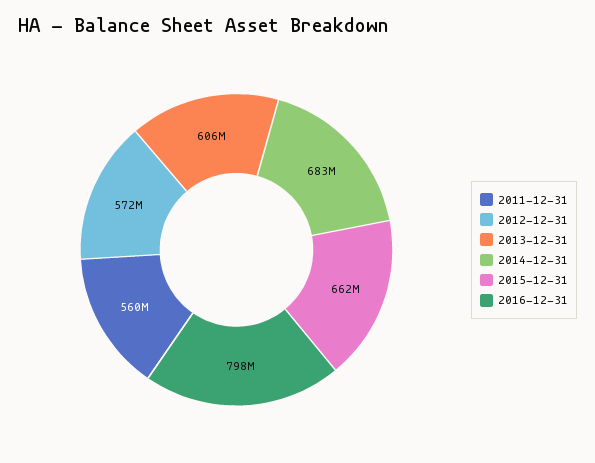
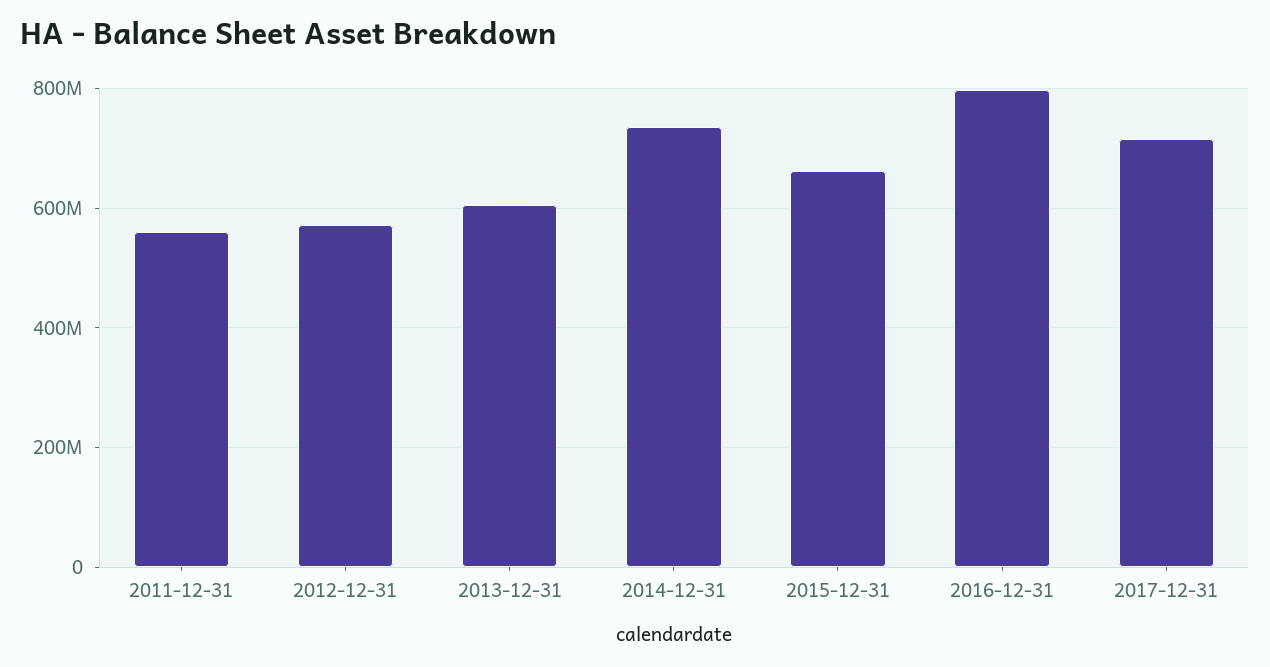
2014-12-31: 683000000 -> 740000000
2017-12-31: none -> 720000000

